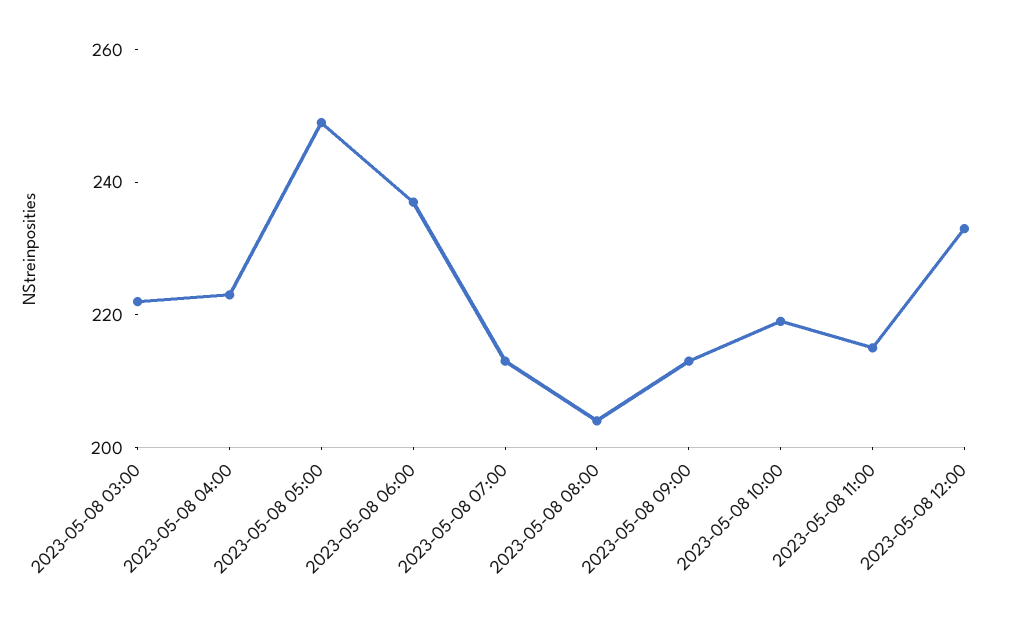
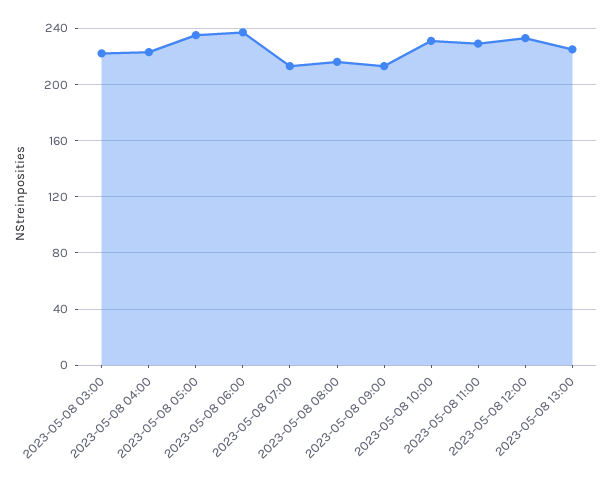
2023-05-08 05:00: 250 -> 235
2023-05-08 08:00: 205 -> 215
2023-05-08 10:00: 220 -> 230
2023-05-08 11:00: 215 -> 230
2023-05-08 13:00: none -> 225

